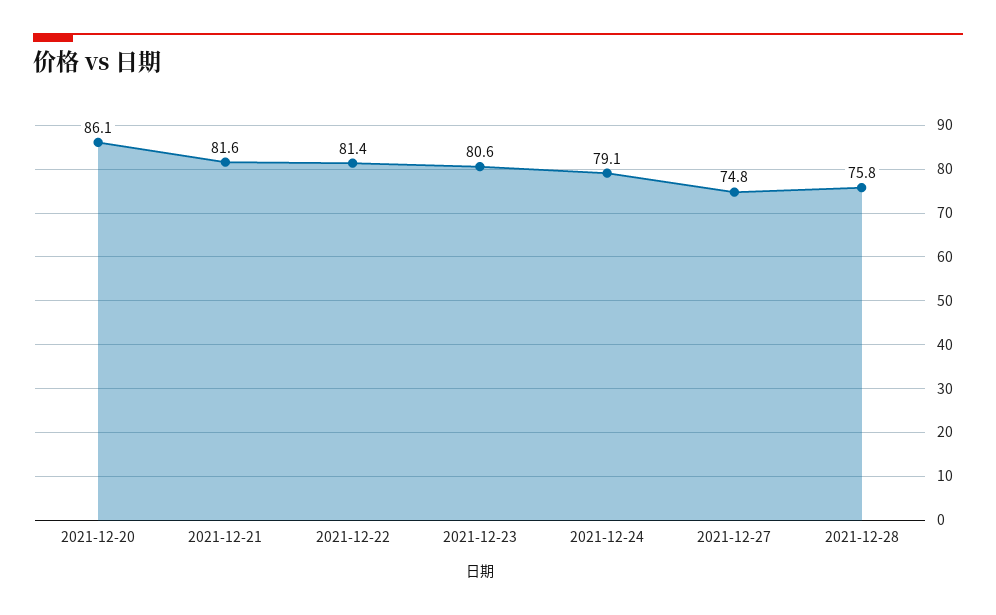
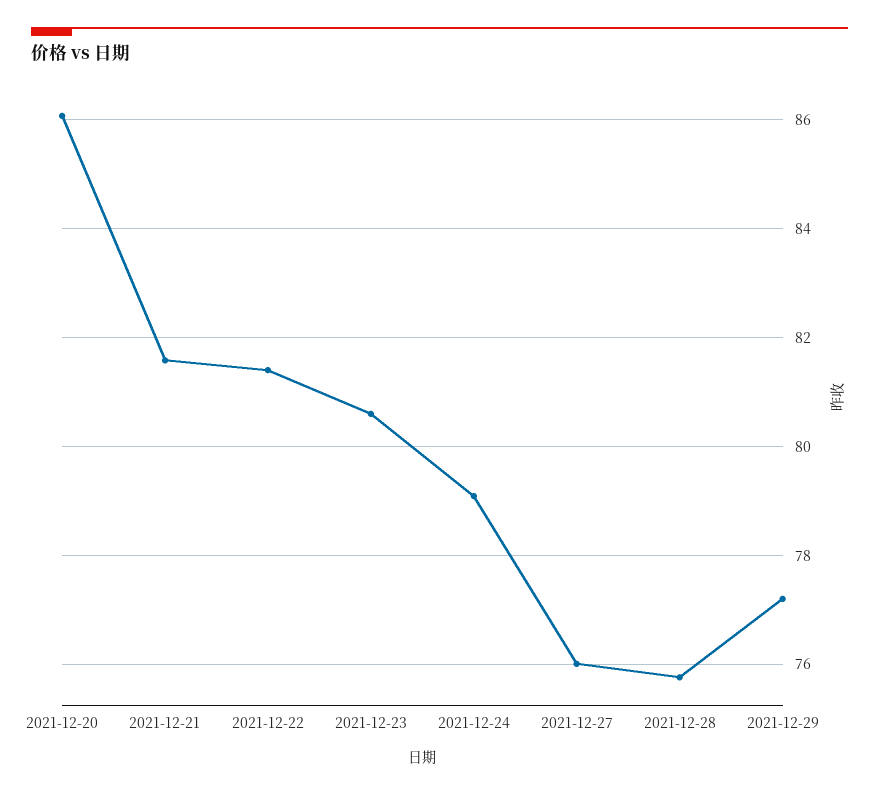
2021-12-27: 74.8 -> 76
2021-12-29: none -> 77.2

